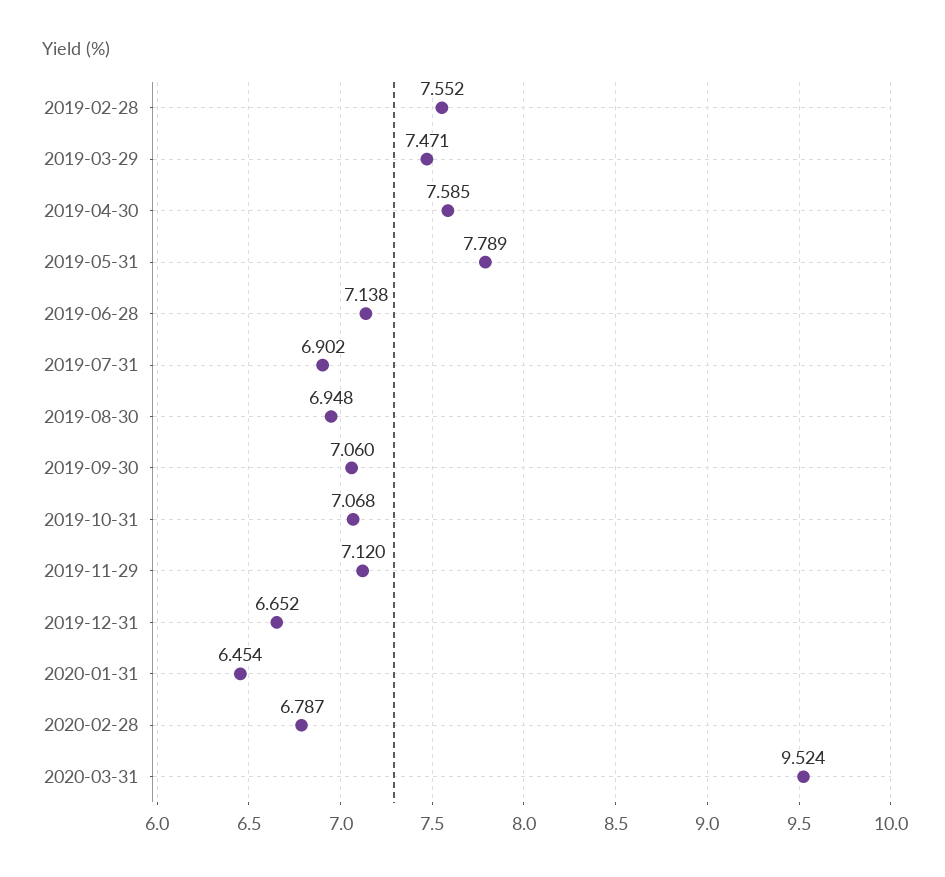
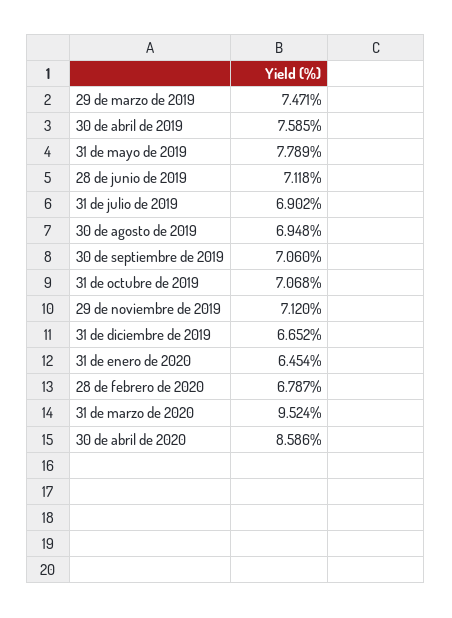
2019-02-28: 7.552 -> none
2019-06-28: 7.138 -> 7.118
30 de abril de 2020: none -> 8.586

